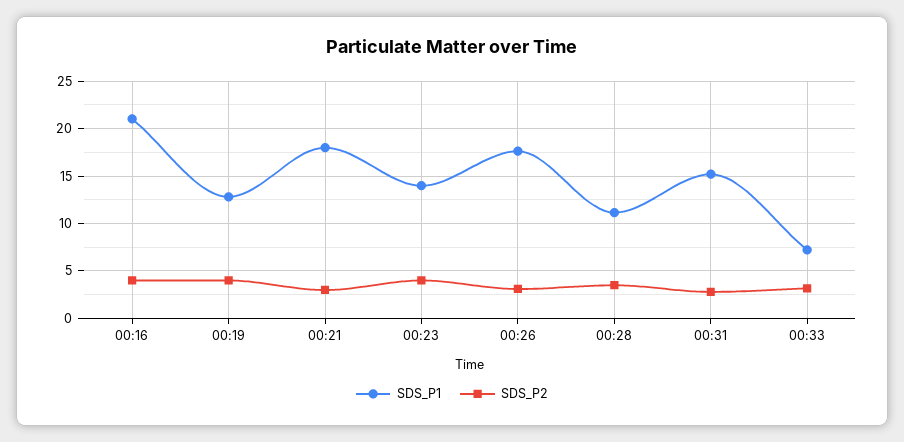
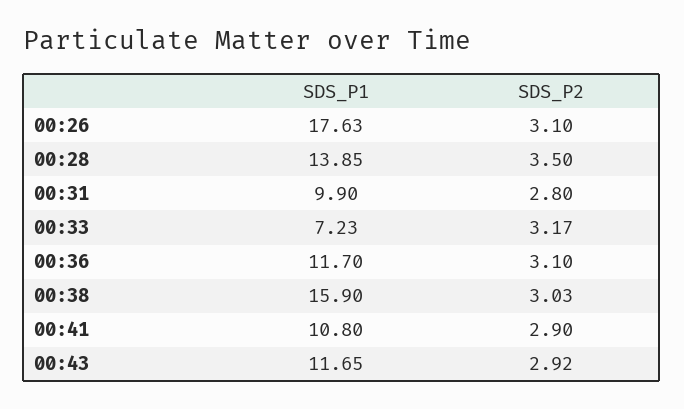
SDS_P1, 00:16: 21 -> none
SDS_P2, 00:16: 4 -> none
SDS_P1, 00:19: 13 -> none
SDS_P2, 00:19: 4 -> none
SDS_P1, 00:21: 18 -> none
SDS_P2, 00:21: 3 -> none
SDS_P1, 00:23: 14 -> none
SDS_P2, 00:23: 4 -> none
SDS_P1, 00:28: 11 -> 13.85
SDS_P1, 00:31: 15 -> 9.9
SDS_P1, 00:36: none -> 11.7
SDS_P2, 00:36: none -> 3.1
SDS_P1, 00:38: none -> 15.9
SDS_P2, 00:38: none -> 3.03
SDS_P1, 00:41: none -> 10.8
SDS_P2, 00:41: none -> 2.9
SDS_P1, 00:43: none -> 11.65
SDS_P2, 00:43: none -> 2.92

